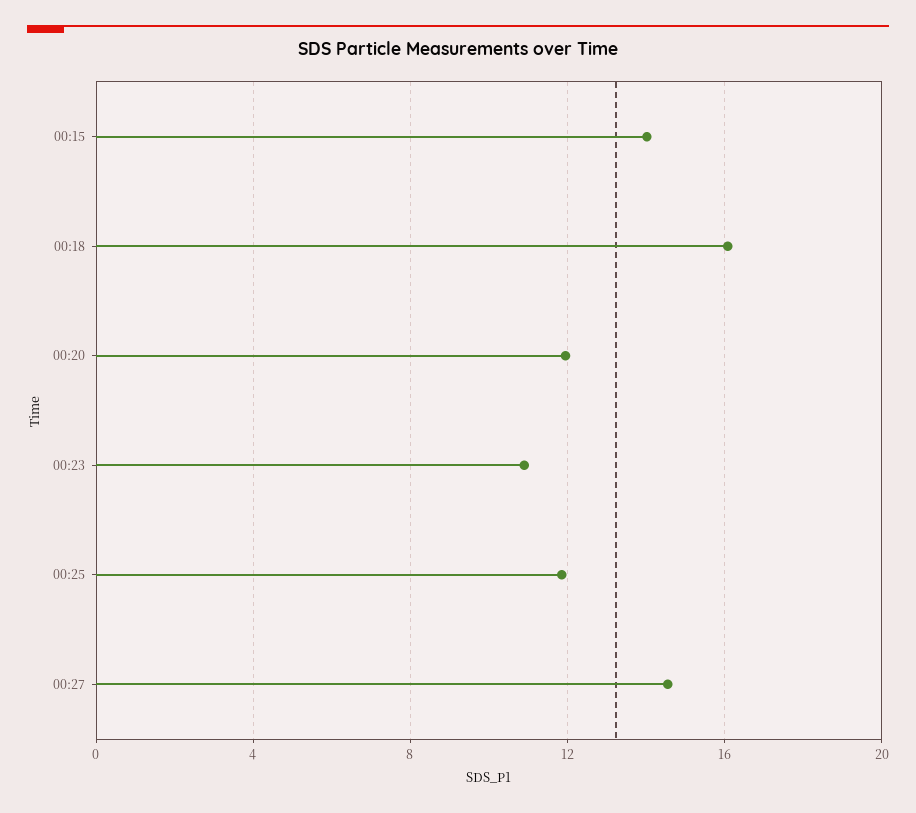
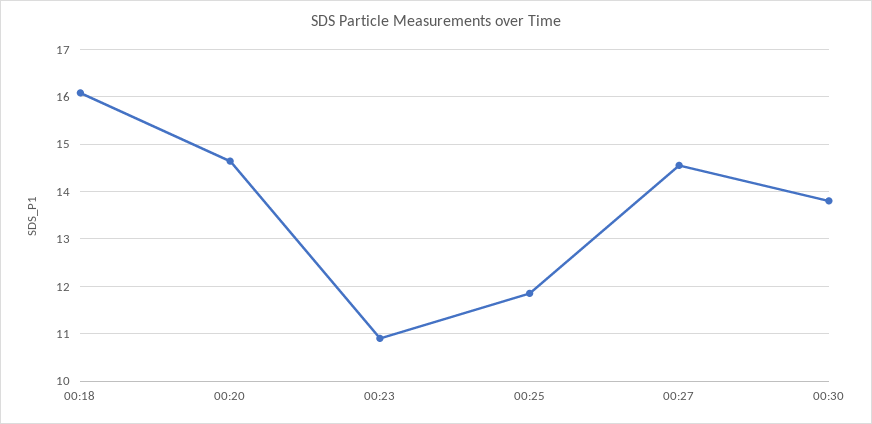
00:15: 14 -> none
00:20: 12 -> 14.6
00:30: none -> 13.8

